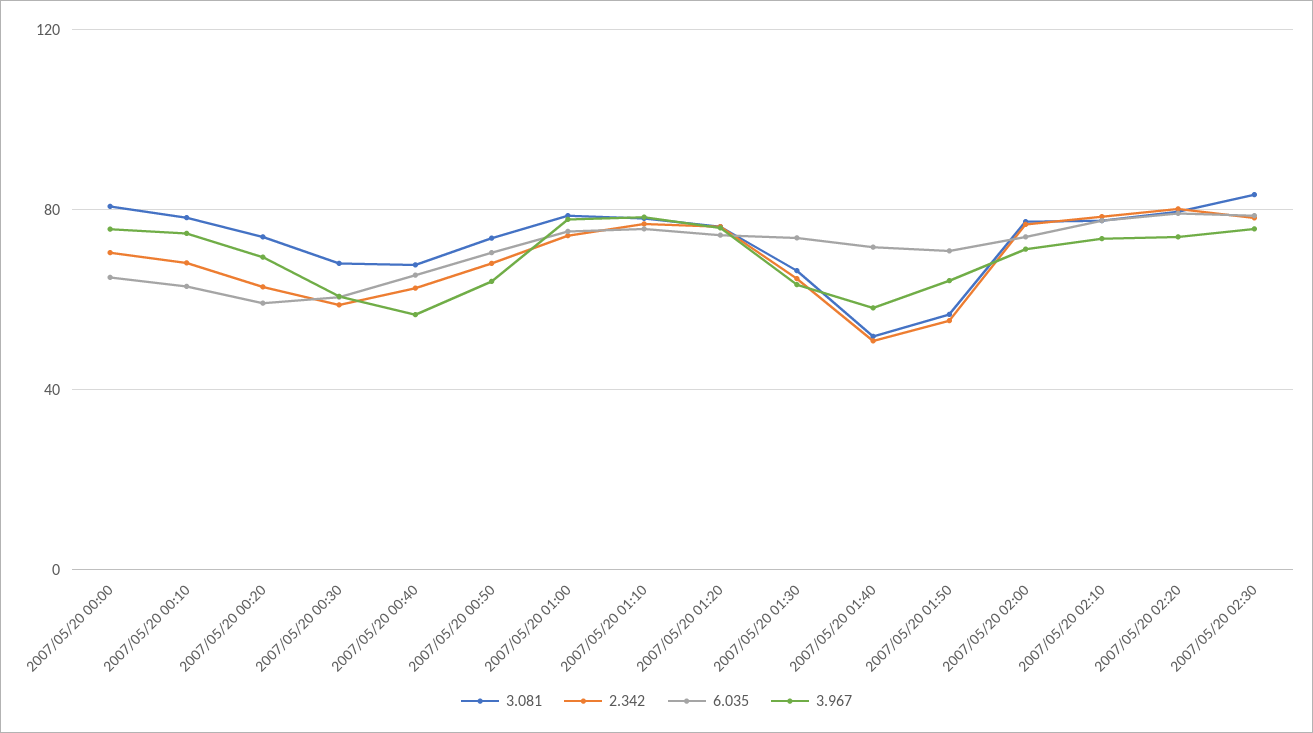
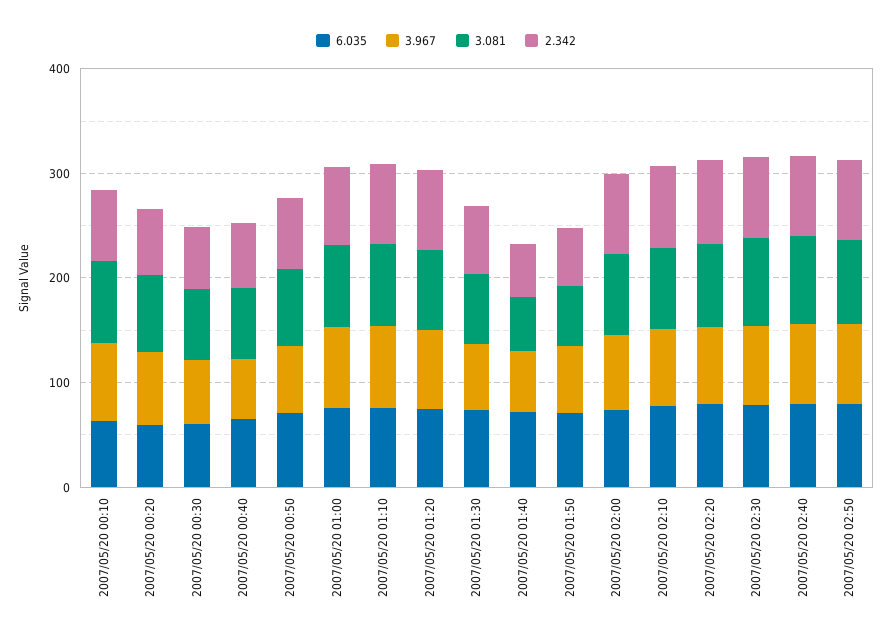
3.081, 2007/05/20 00:00: 80 -> none
2.342, 2007/05/20 00:00: 70 -> none
6.035, 2007/05/20 00:00: 65 -> none
3.967, 2007/05/20 00:00: 75 -> none
6.035, 2007/05/20 02:40: none -> 80
3.967, 2007/05/20 02:40: none -> 80
3.081, 2007/05/20 02:40: none -> 80
2.342, 2007/05/20 02:40: none -> 80
6.035, 2007/05/20 02:50: none -> 80
3.967, 2007/05/20 02:50: none -> 80
3.081, 2007/05/20 02:50: none -> 80
2.342, 2007/05/20 02:50: none -> 80

